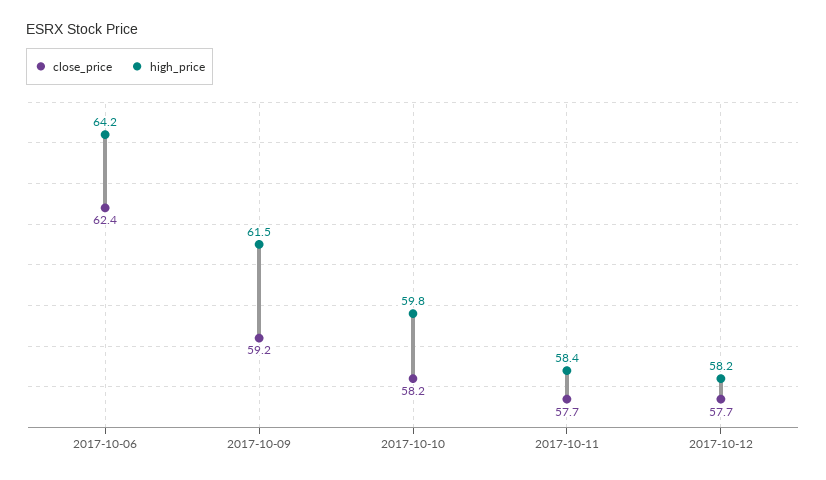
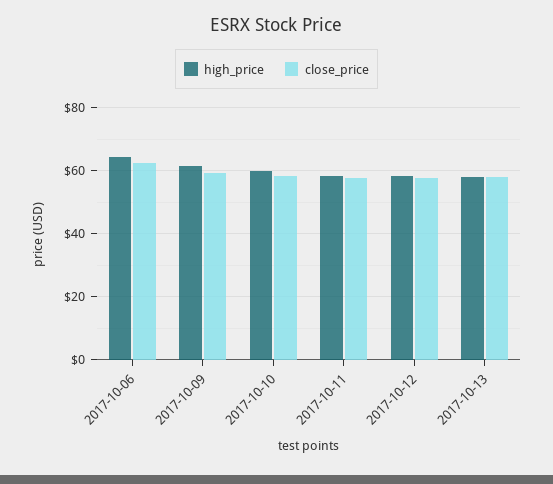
high_price, 2017-10-13: none -> 58
close_price, 2017-10-13: none -> 58

